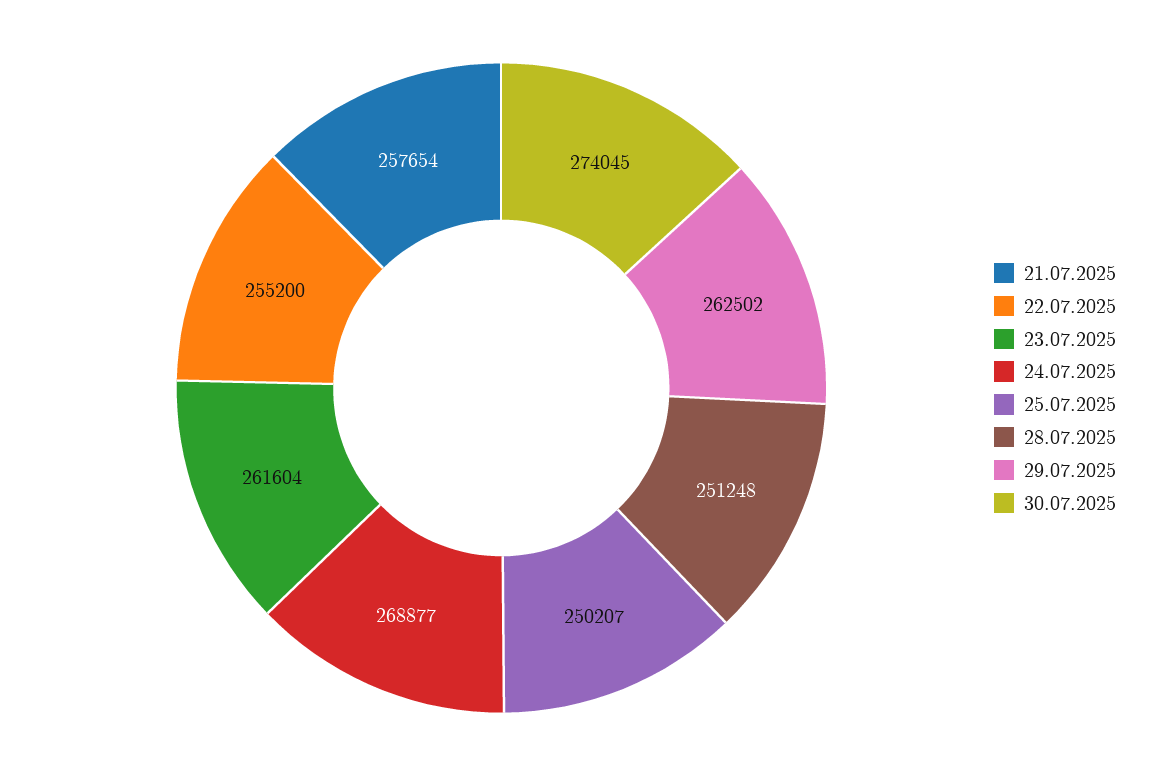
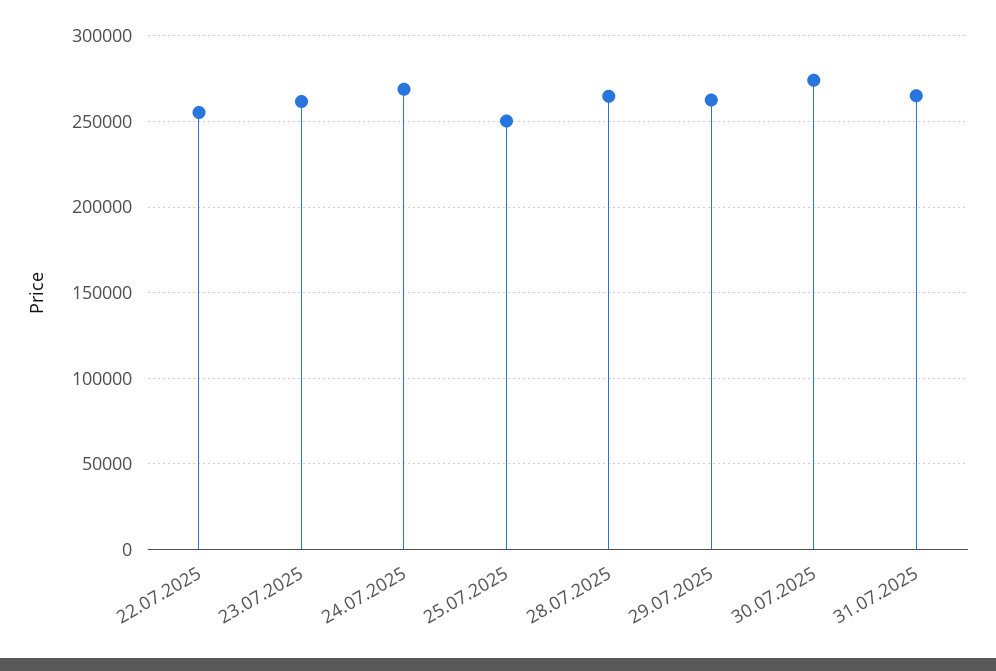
21.07.2025: 257654 -> none
28.07.2025: 251248 -> 265000
31.07.2025: none -> 265000

